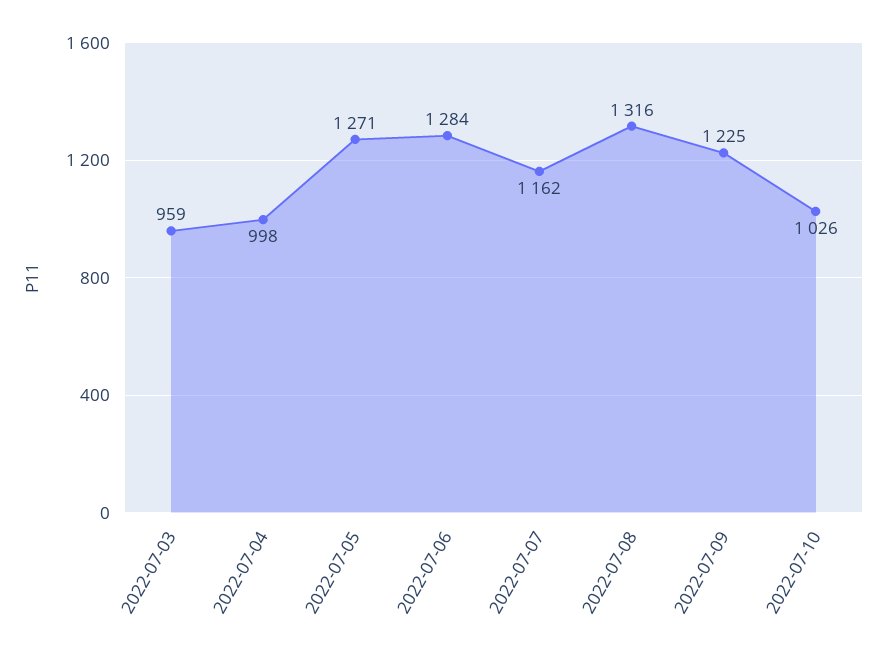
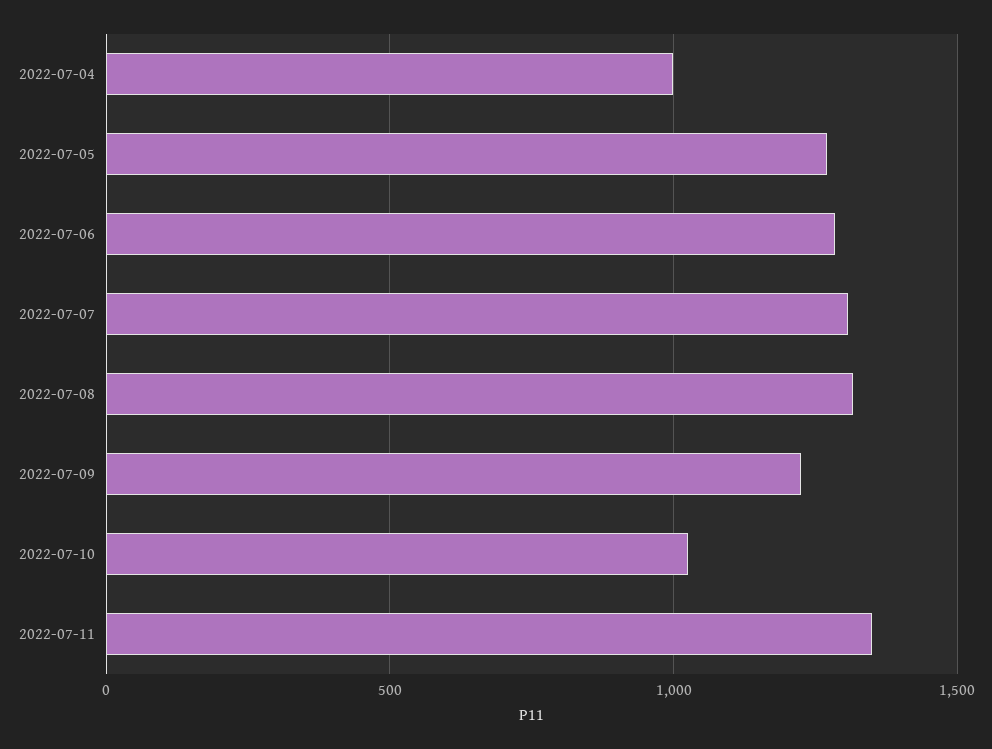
2022-07-03: 959 -> none
2022-07-07: 1162 -> 1300
2022-07-11: none -> 1350

